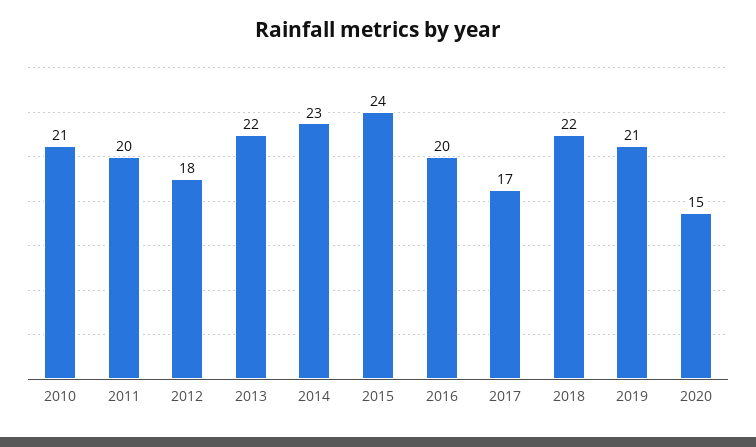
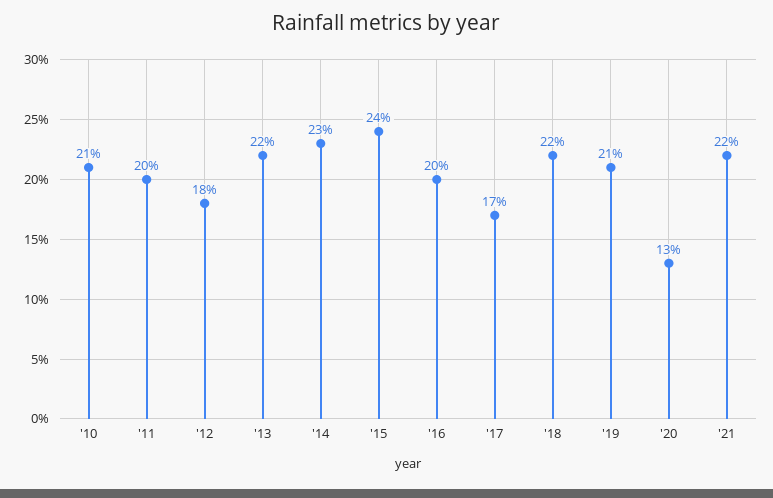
2020: 15 -> 13
'21: none -> 22

